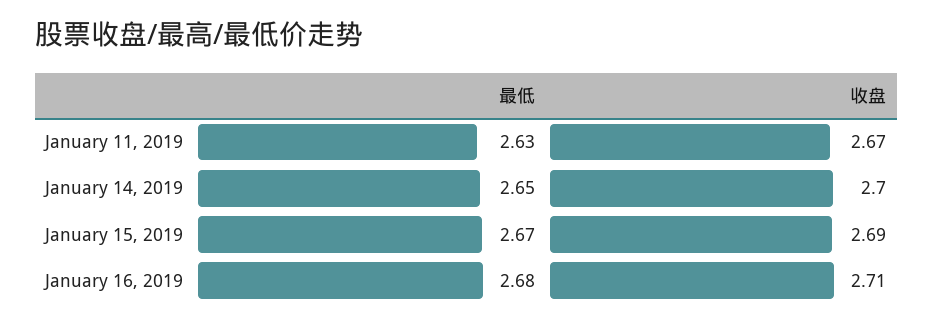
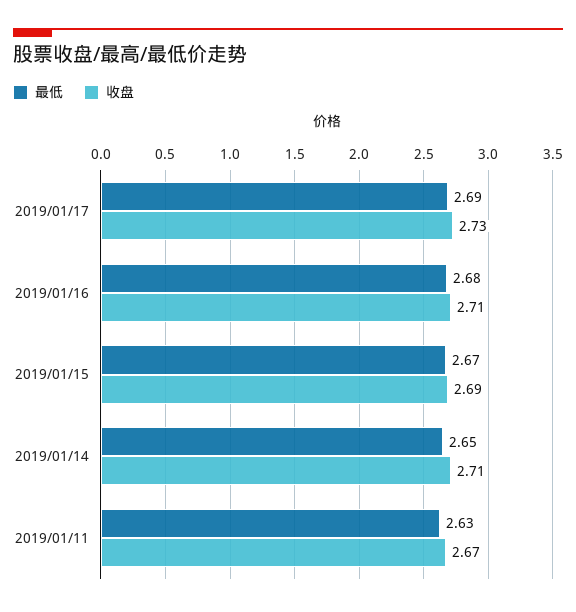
收盘, January 14, 2019: 2.7 -> 2.71
最低, 2019/01/17: none -> 2.69
收盘, 2019/01/17: none -> 2.73

